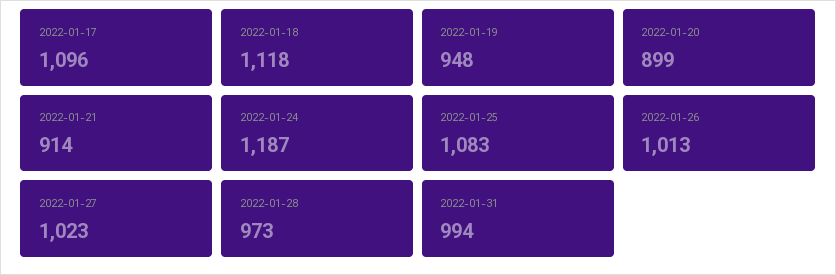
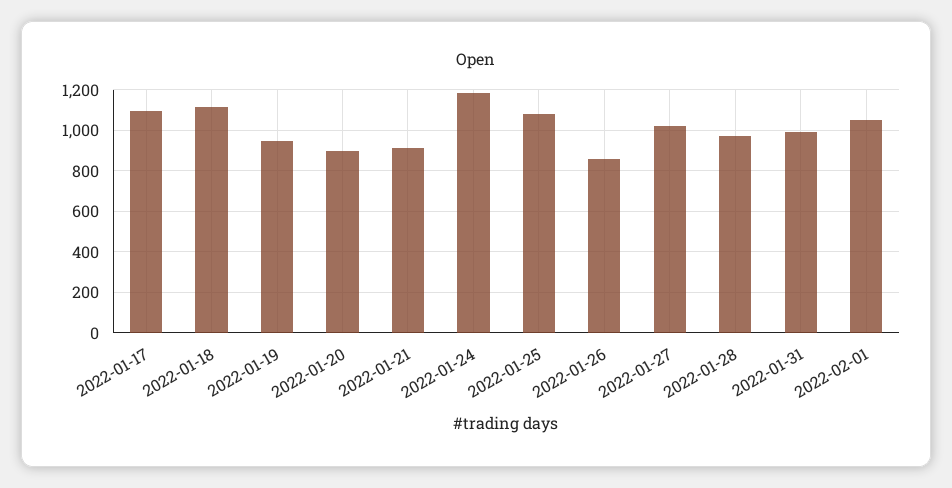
2022-01-26: 1013 -> 850
2022-02-01: none -> 1050

